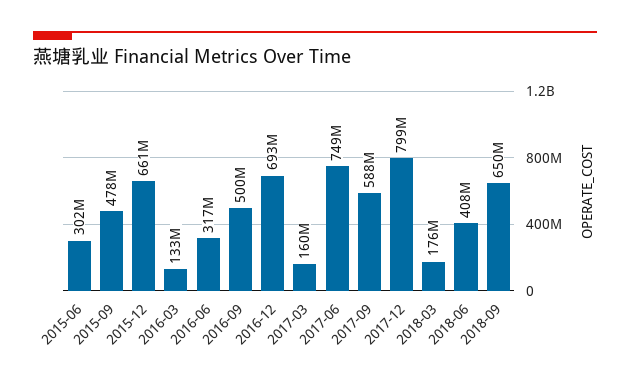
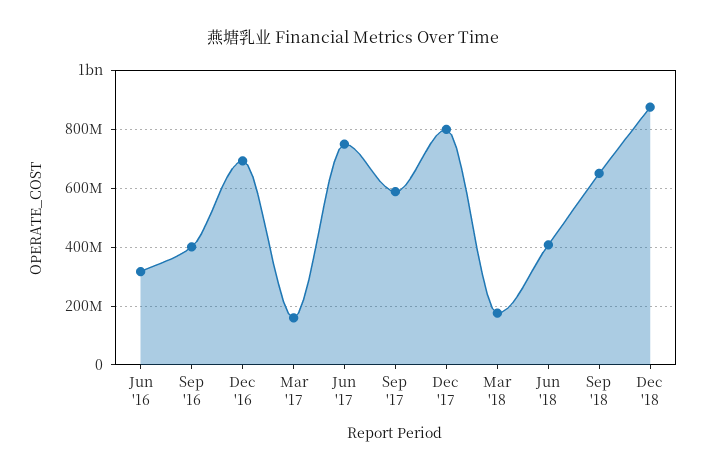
2015-06: 302000000 -> none
2015-09: 478000000 -> none
2015-12: 661000000 -> none
2016-03: 133000000 -> none
2016-09: 500000000 -> 400000000
Dec '18: none -> 875000000

